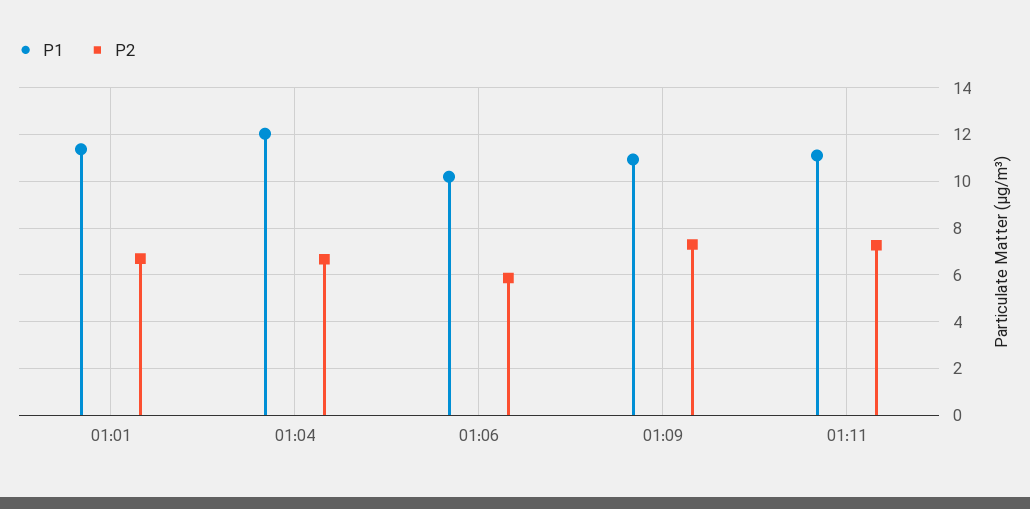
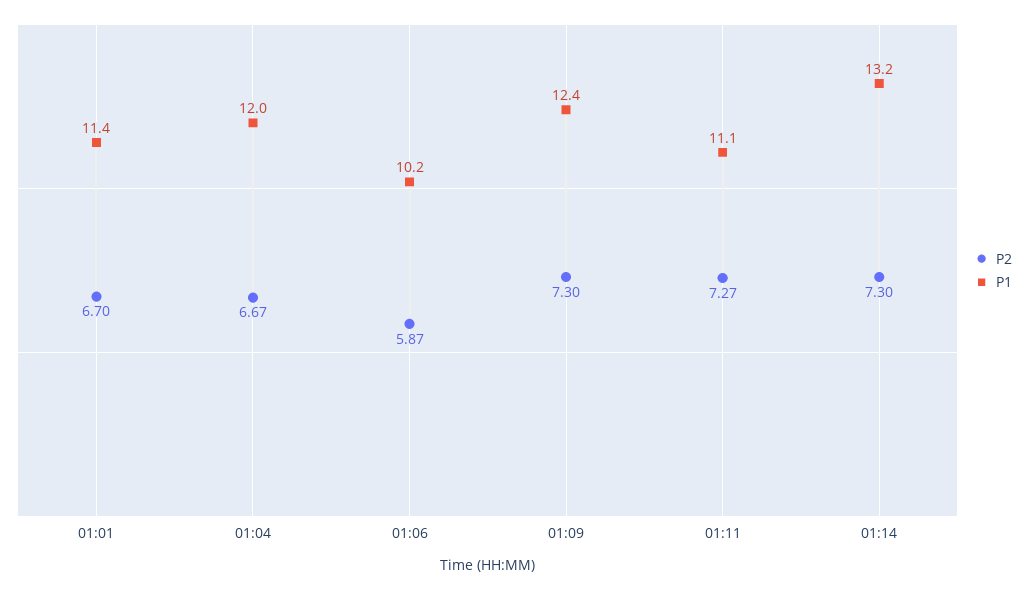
P1, 01:09: 11 -> 12.4
P2, 01:14: none -> 7.3
P1, 01:14: none -> 13.2

